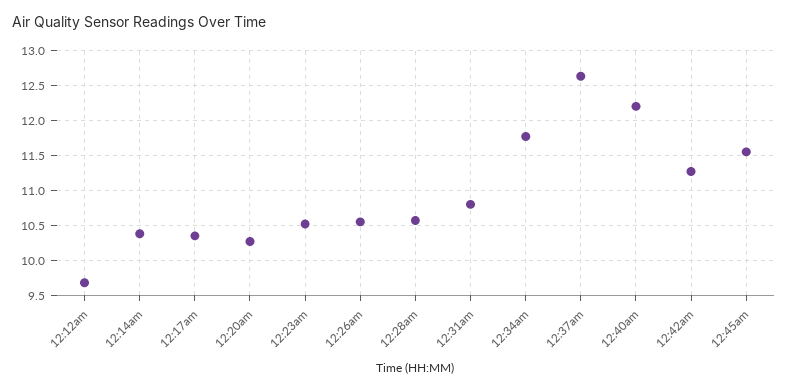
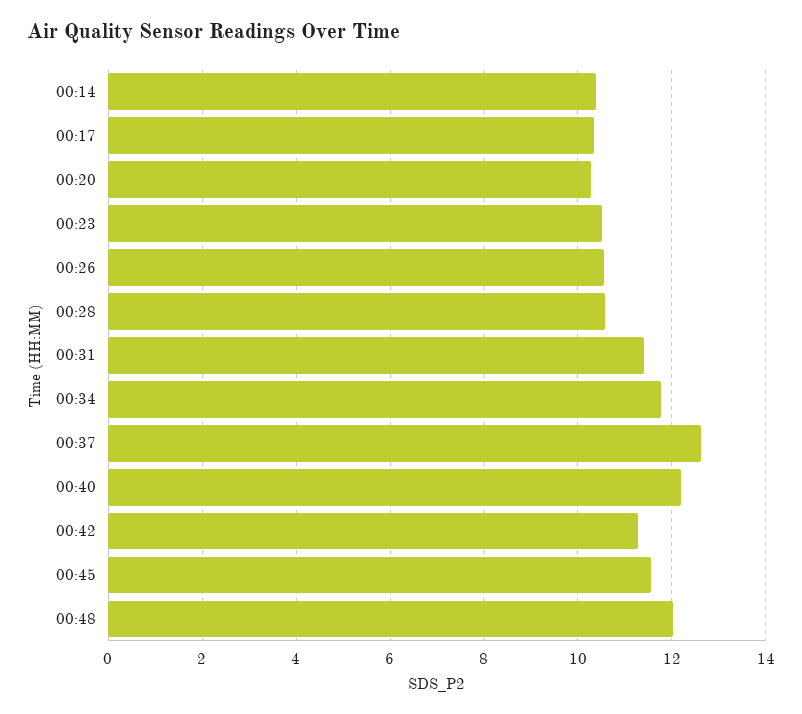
12:12am: 9.7 -> none
12:31am: 10.8 -> 11.4
00:48: none -> 12

